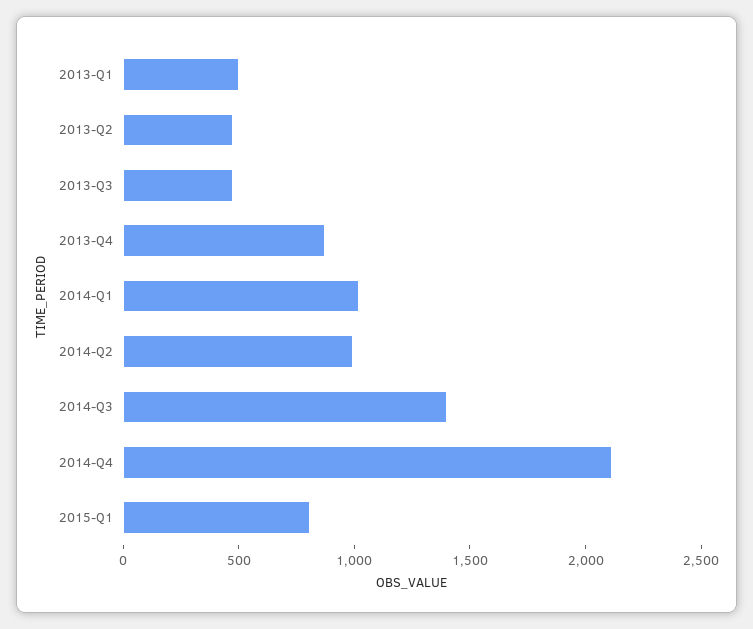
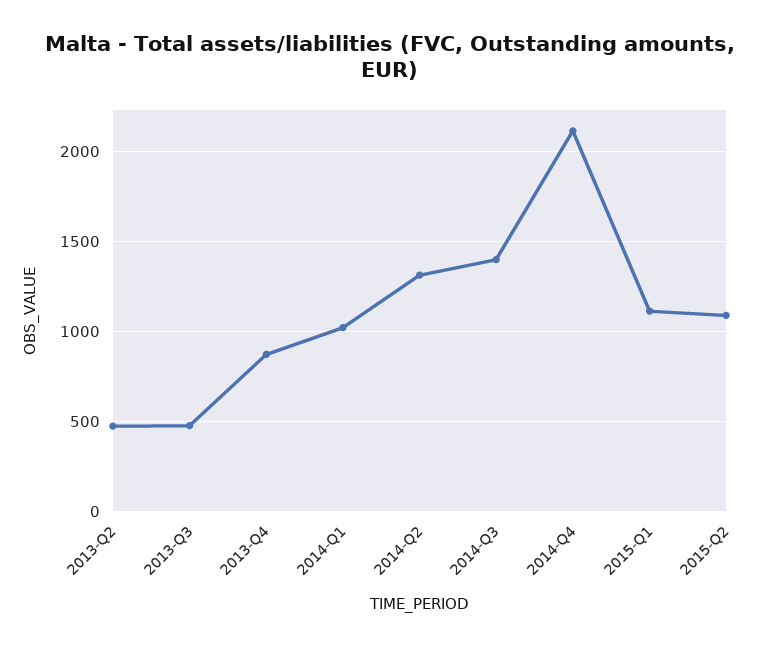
2013-Q1: 500 -> none
2014-Q2: 1000 -> 1300
2015-Q1: 800 -> 1100
2015-Q2: none -> 1100

